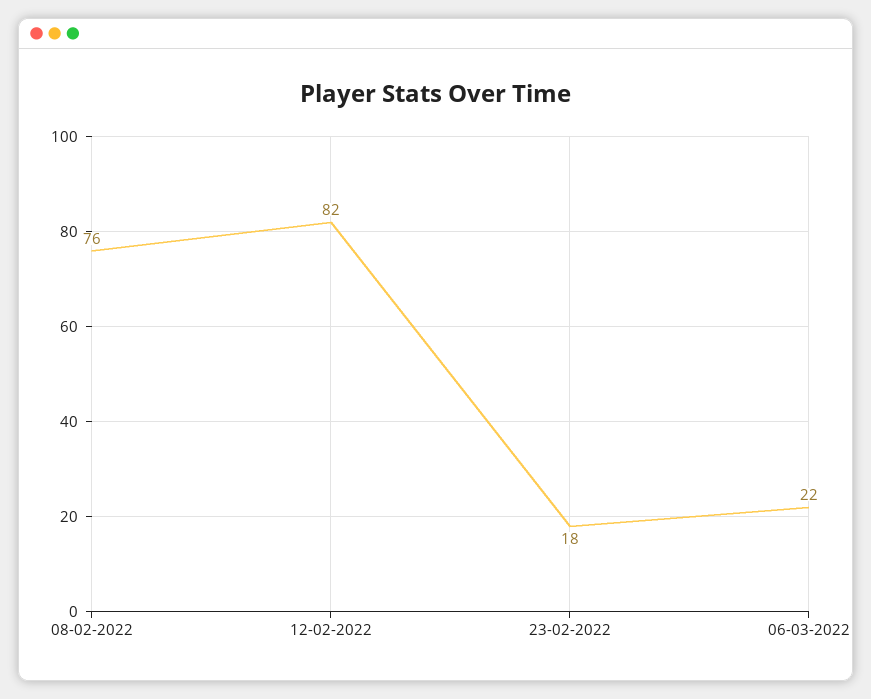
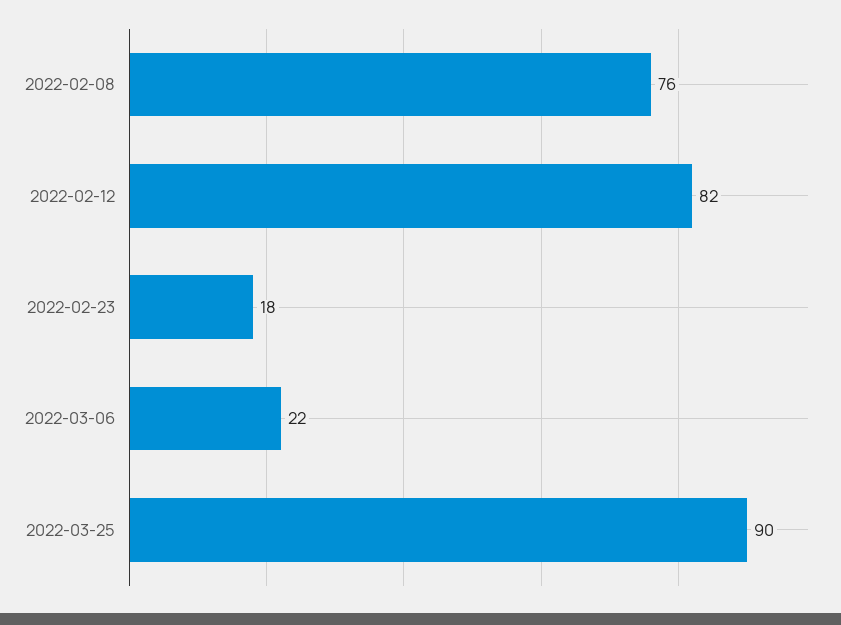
2022-03-25: none -> 90

